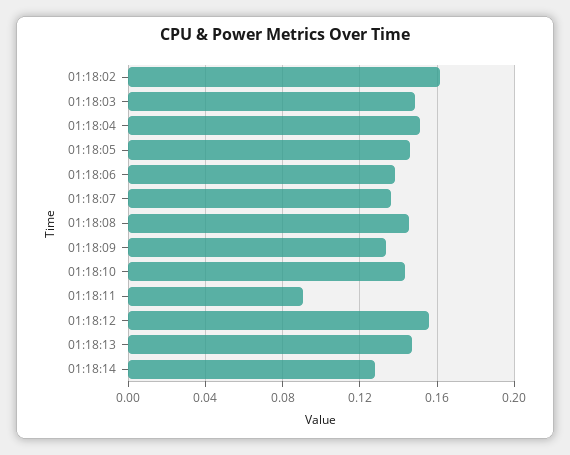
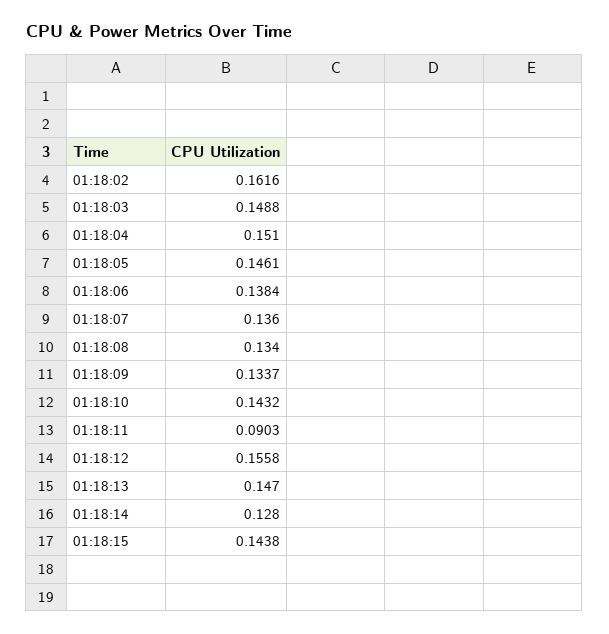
01:18:08: 0.145 -> 0.134
01:18:15: none -> 0.1438

